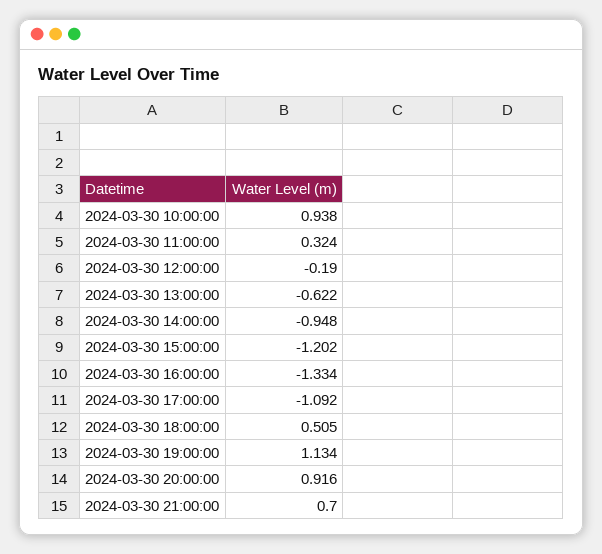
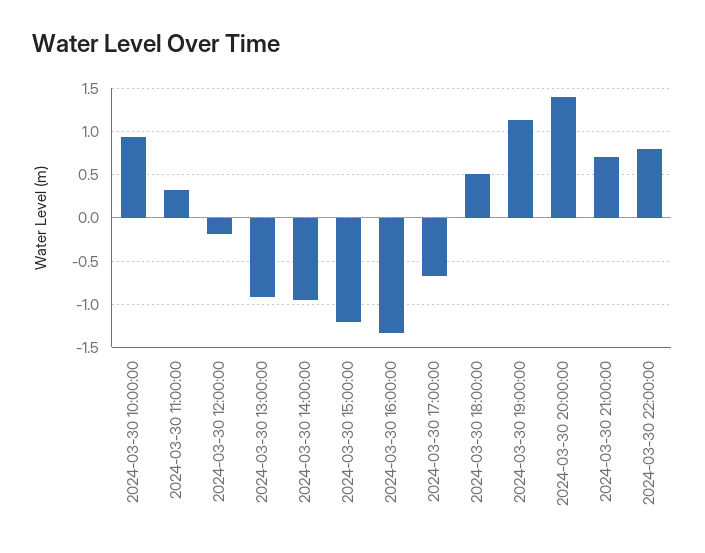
2024-03-30 13:00:00: -0.622 -> -0.9
2024-03-30 17:00:00: -1.092 -> -0.7
2024-03-30 20:00:00: 0.916 -> 1.4
2024-03-30 22:00:00: none -> 0.8

